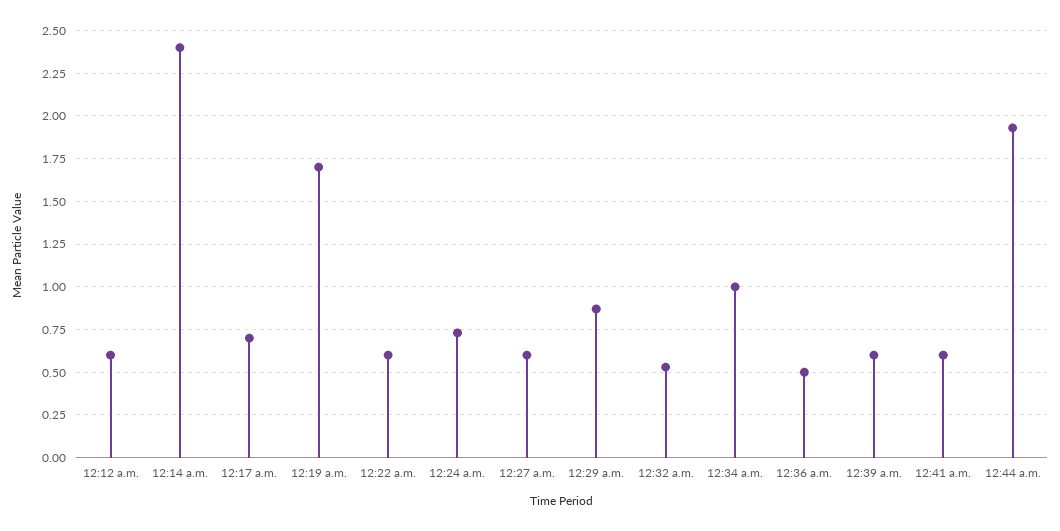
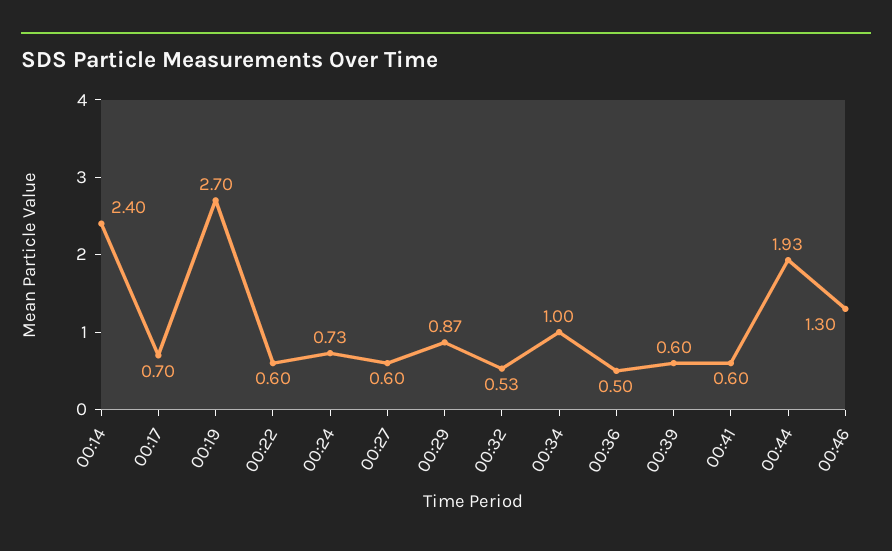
12:12 a.m.: 0.6 -> none
12:19 a.m.: 1.7 -> 2.7
00:46: none -> 1.3

